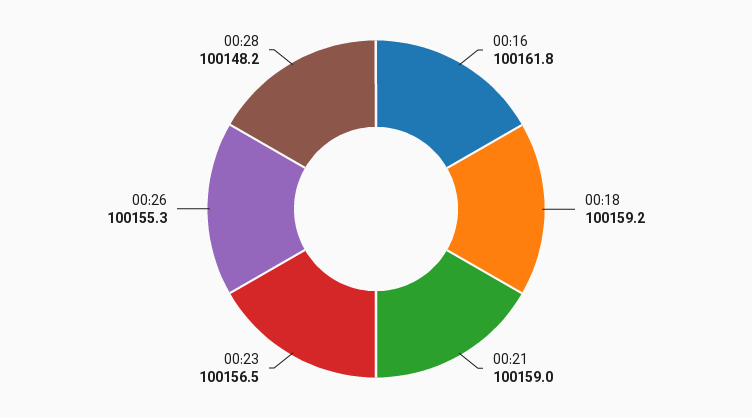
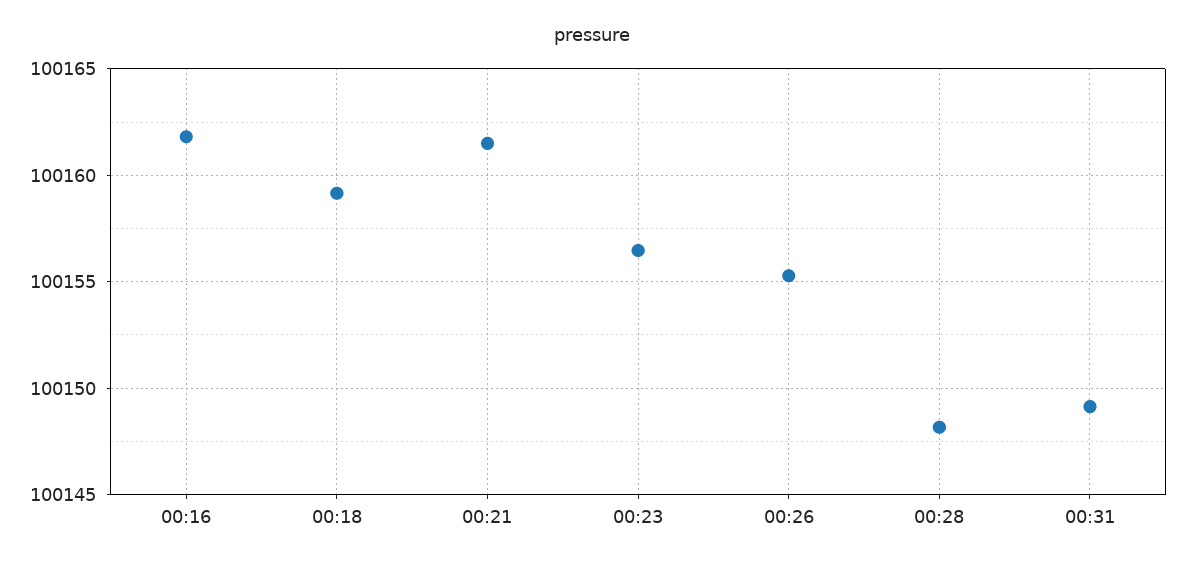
00:21: 100159 -> 100161.5
00:31: none -> 100149

